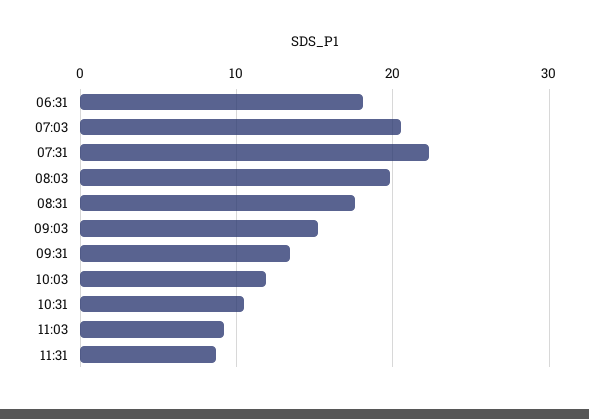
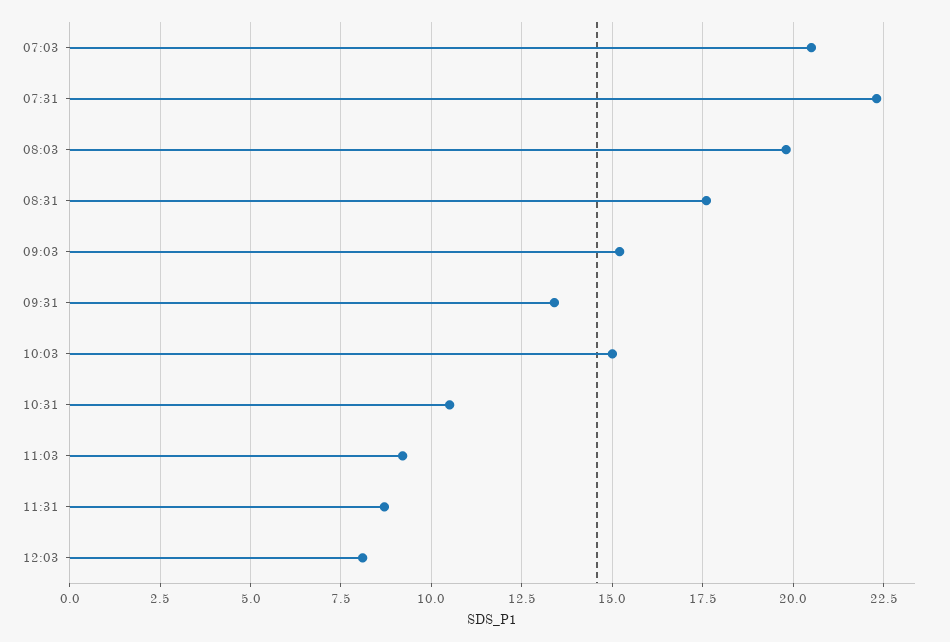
06:31: 18 -> none
10:03: 12 -> 15
12:03: none -> 8

